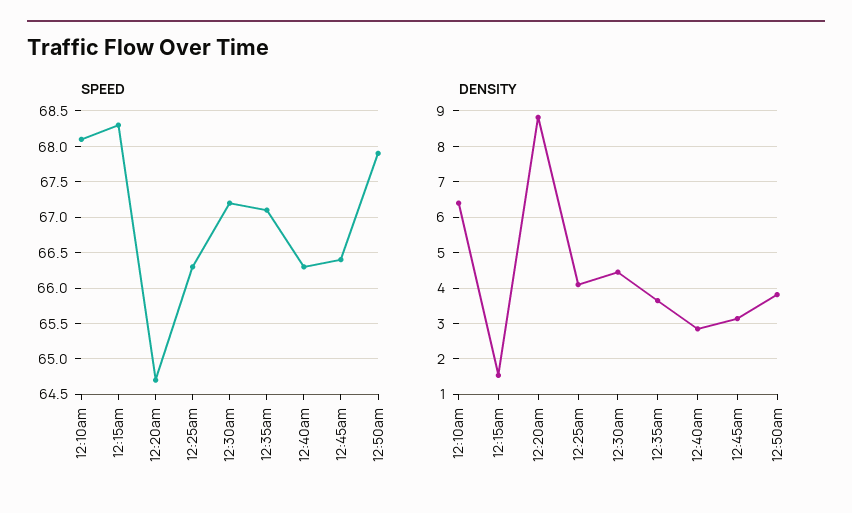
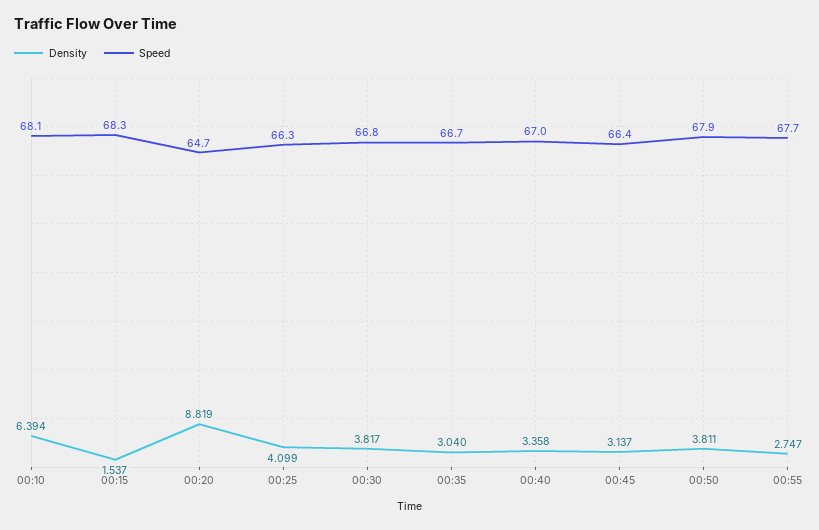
SPEED, 12:30am: 67.2 -> 66.8
SPEED, 12:35am: 67.1 -> 66.7
SPEED, 12:40am: 66.3 -> 67
DENSITY, 12:30am: 4.4 -> 3.817
DENSITY, 12:35am: 3.6 -> 3.04
DENSITY, 12:40am: 2.8 -> 3.358
DENSITY, 00:55: none -> 2.747
SPEED, 00:55: none -> 67.7

